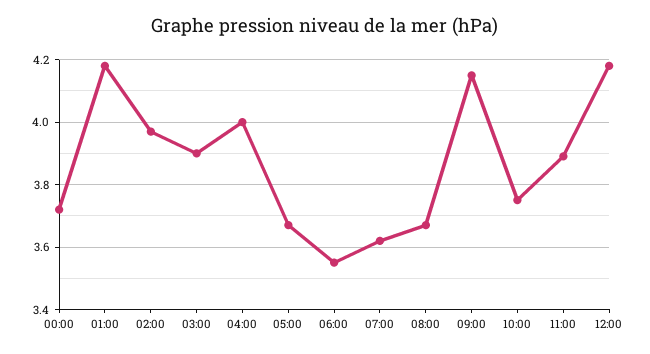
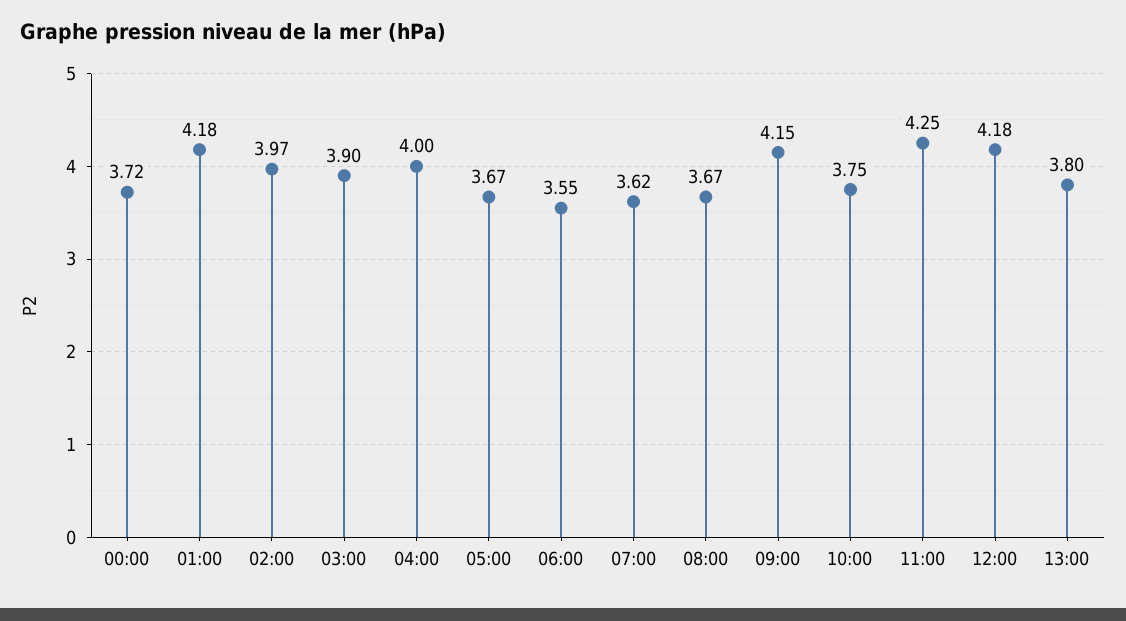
11:00: 3.9 -> 4.25
13:00: none -> 3.8

